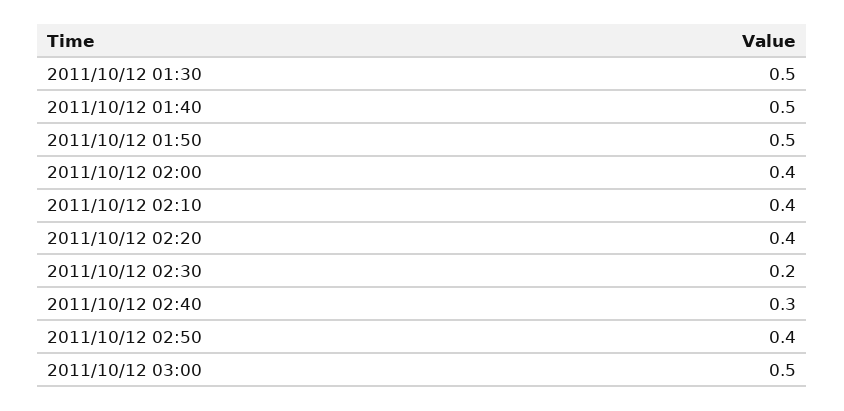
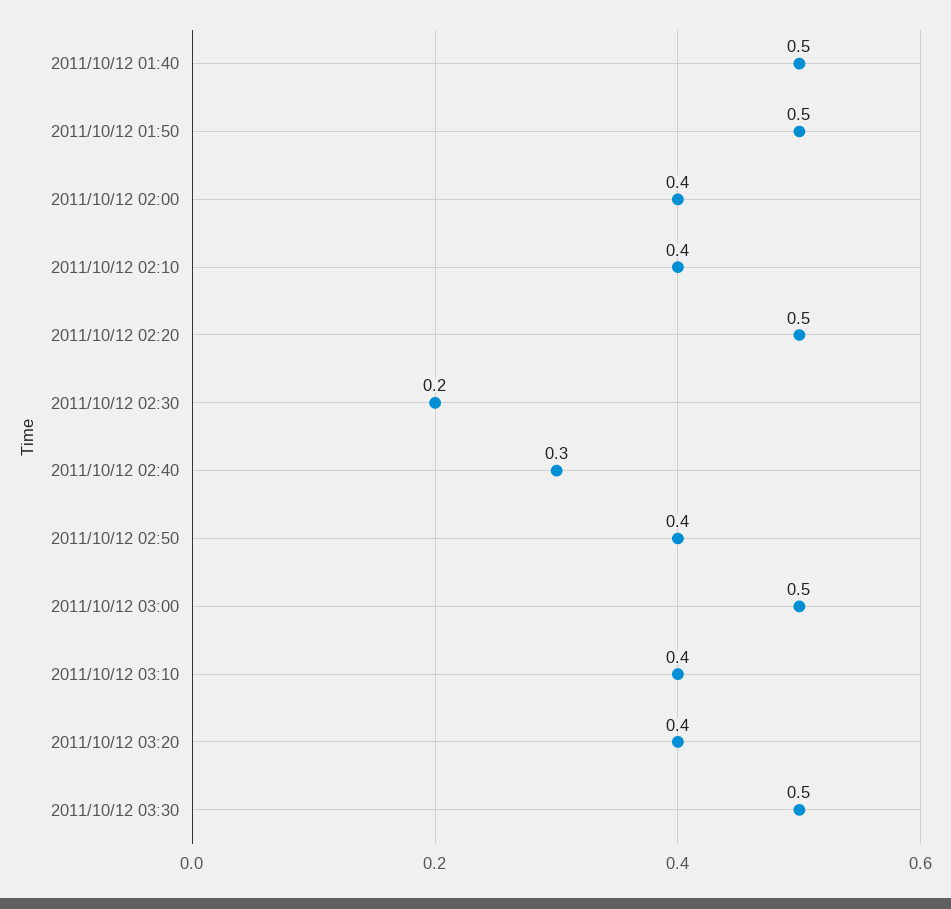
2011/10/12 01:30: 0.5 -> none
2011/10/12 02:20: 0.4 -> 0.5
2011/10/12 03:10: none -> 0.4
2011/10/12 03:20: none -> 0.4
2011/10/12 03:30: none -> 0.5

